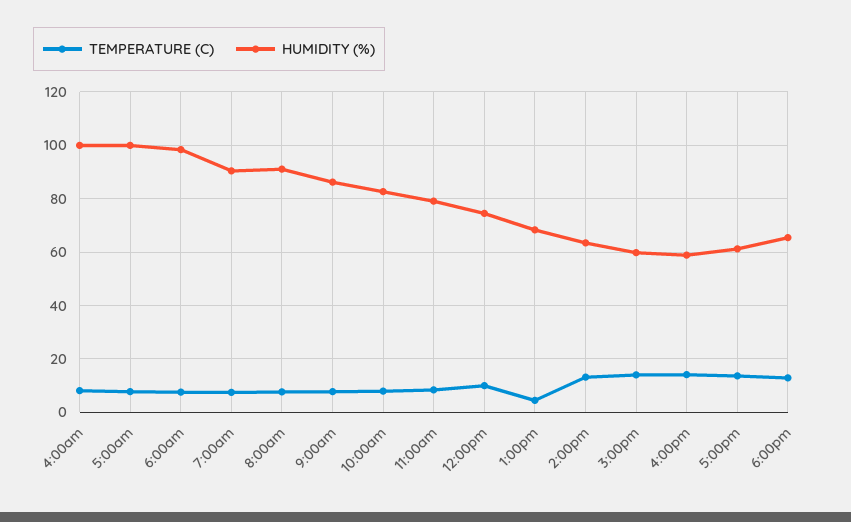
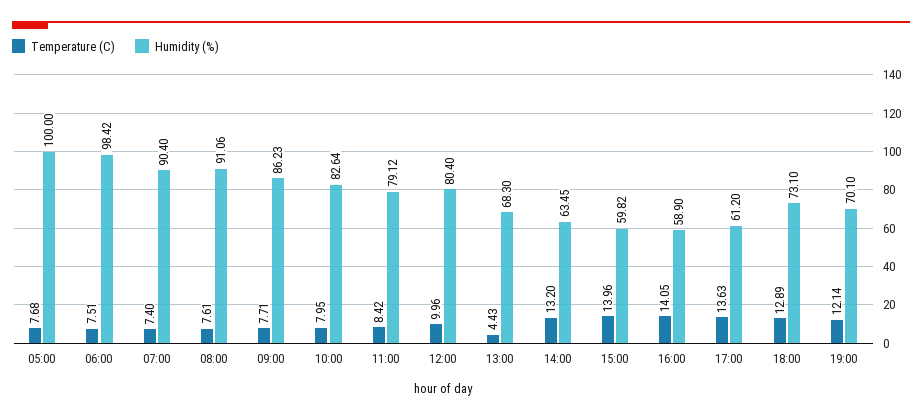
TEMPERATURE (C), 4:00am: 7.5 -> none
HUMIDITY (%), 4:00am: 100 -> none
HUMIDITY (%), 12:00pm: 75 -> 80.4
HUMIDITY (%), 6:00pm: 65 -> 73.1
TEMPERATURE (C), 19:00: none -> 12.14
HUMIDITY (%), 19:00: none -> 70.1

